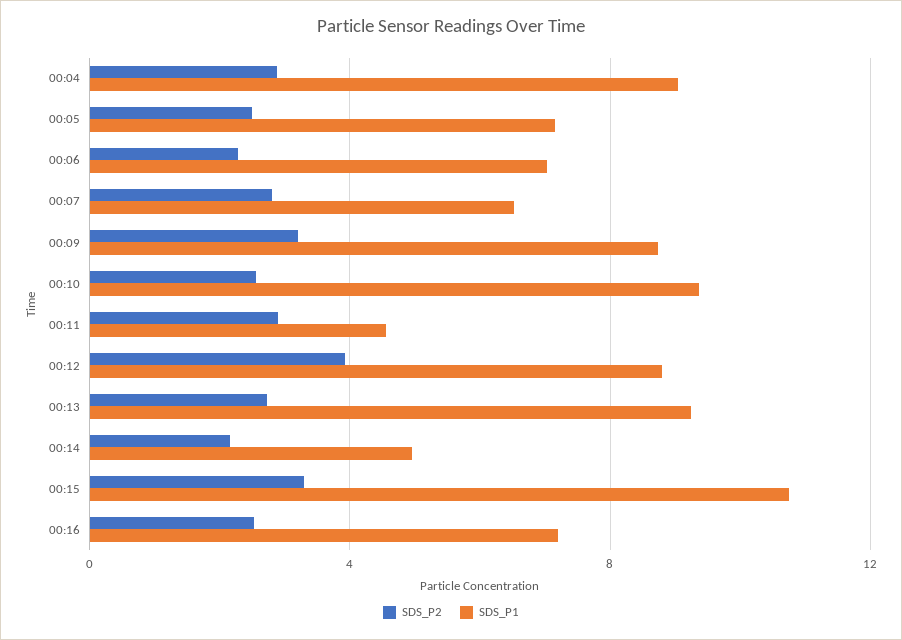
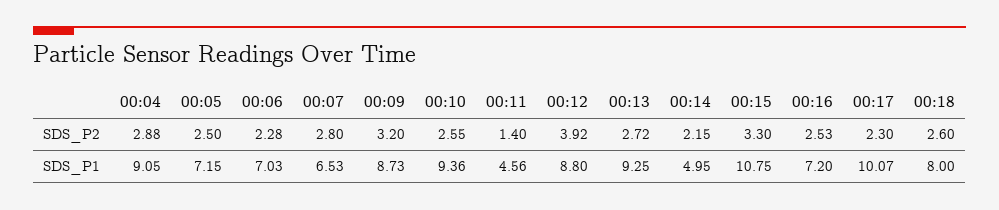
SDS_P2, 00:11: 3 -> 1.4
SDS_P2, 00:17: none -> 2.3
SDS_P2, 00:18: none -> 2.6
SDS_P1, 00:17: none -> 10.07
SDS_P1, 00:18: none -> 8

